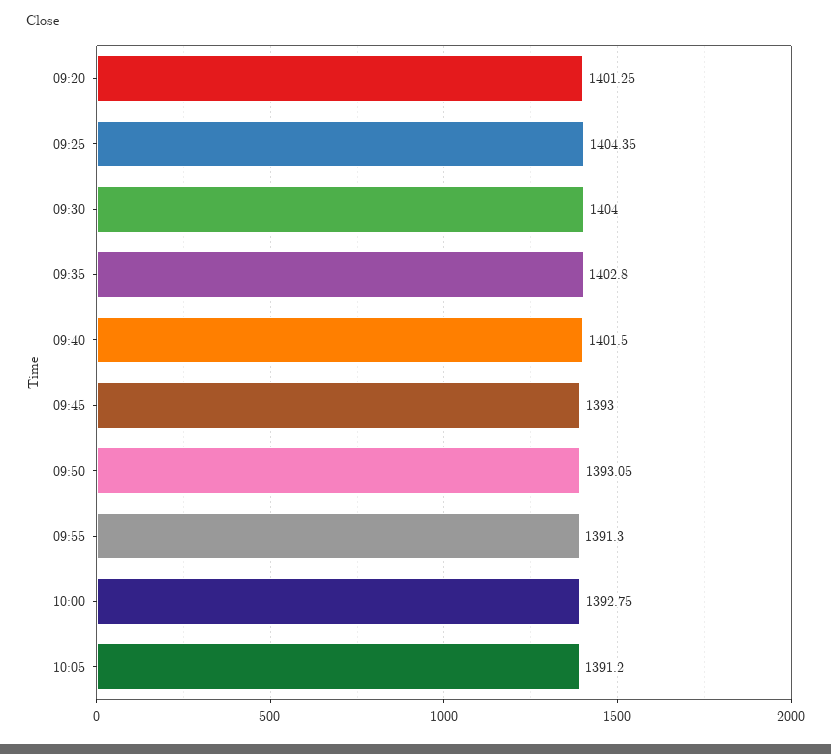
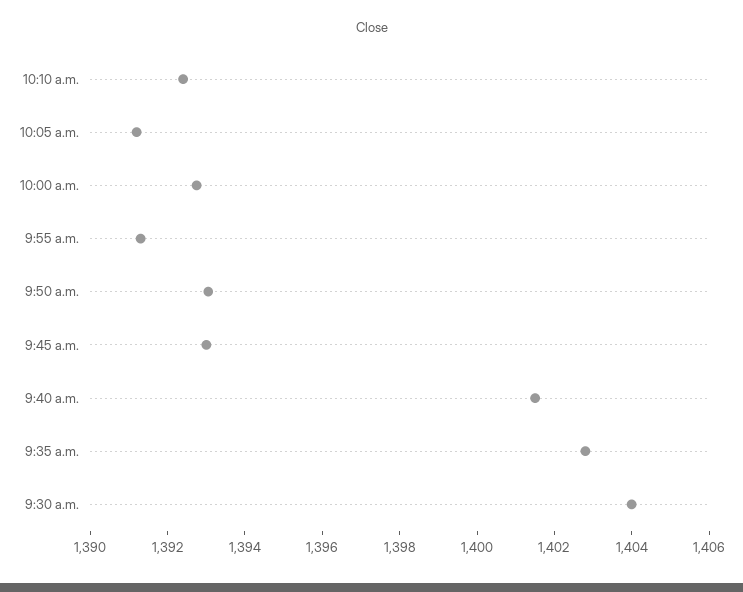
09:20: 1401.25 -> none
09:25: 1404.35 -> none
10:10 a.m.: none -> 1392.5

